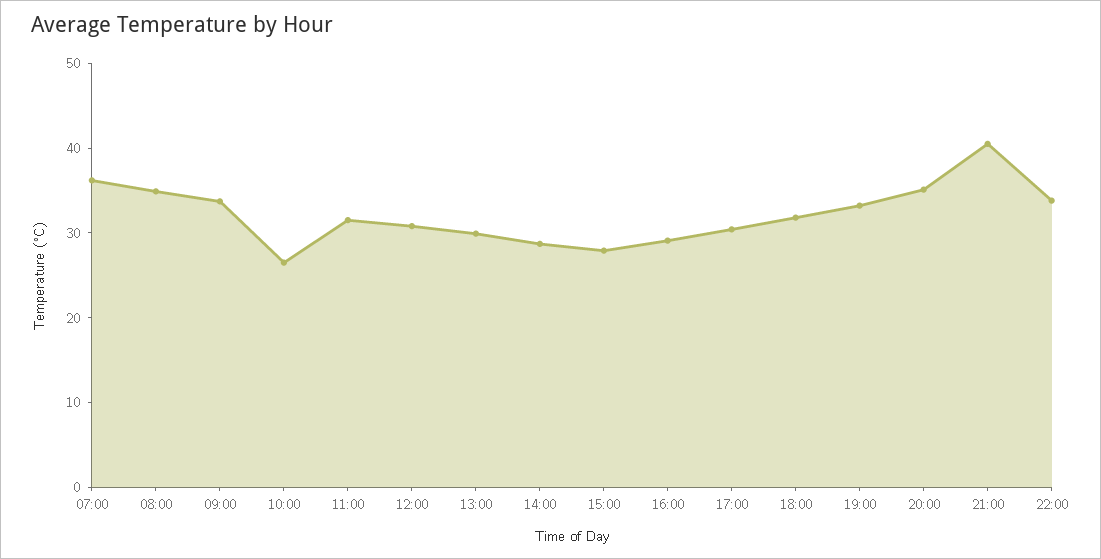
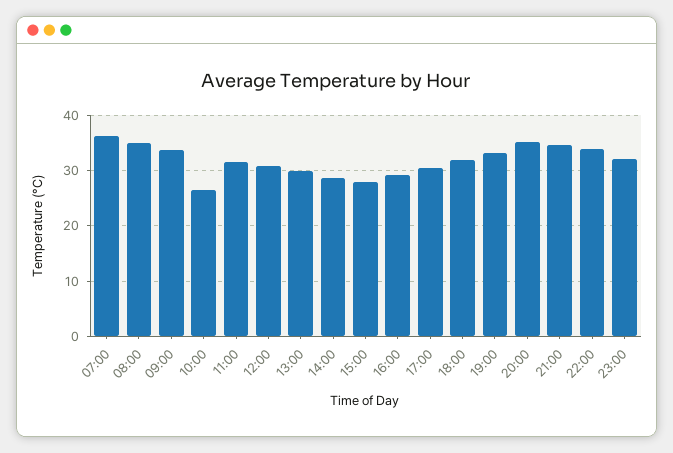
21:00: 40 -> 34
23:00: none -> 32

